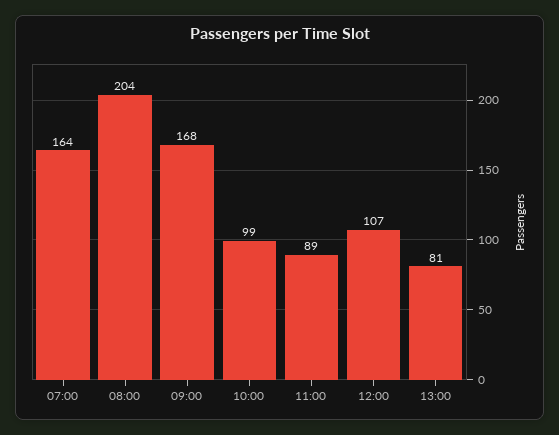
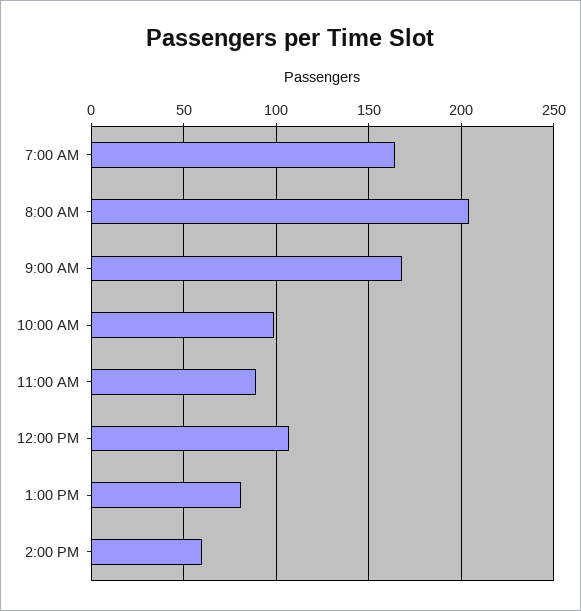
2:00 PM: none -> 60

